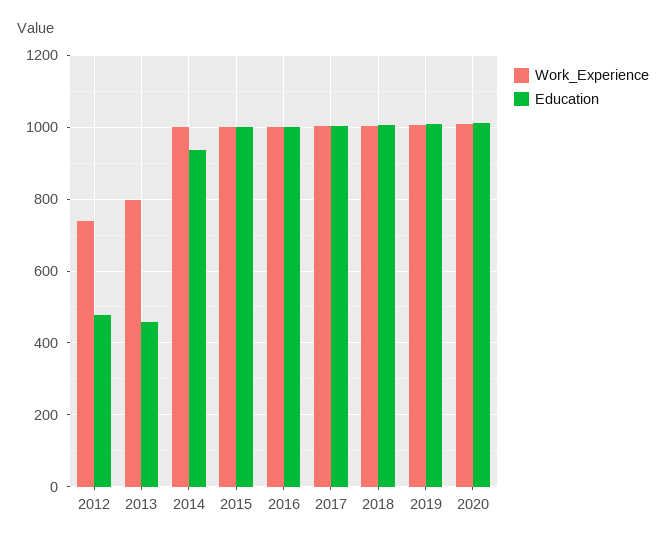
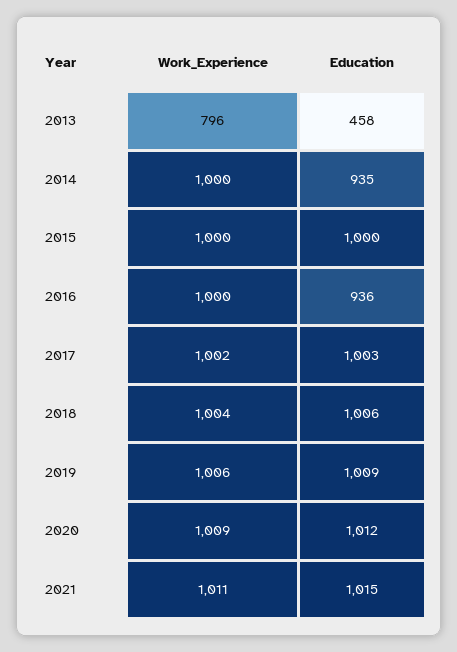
Work_Experience, 2012: 740 -> none
Education, 2012: 480 -> none
Education, 2016: 1000 -> 936
Work_Experience, 2021: none -> 1011
Education, 2021: none -> 1015

